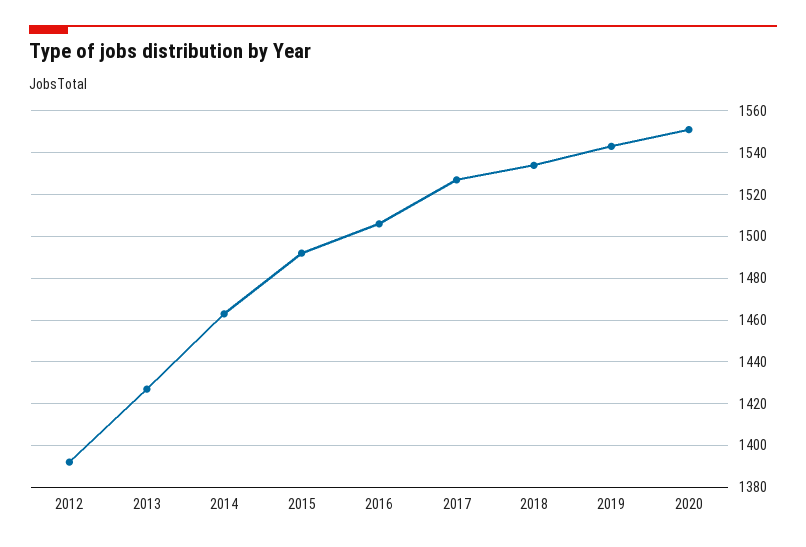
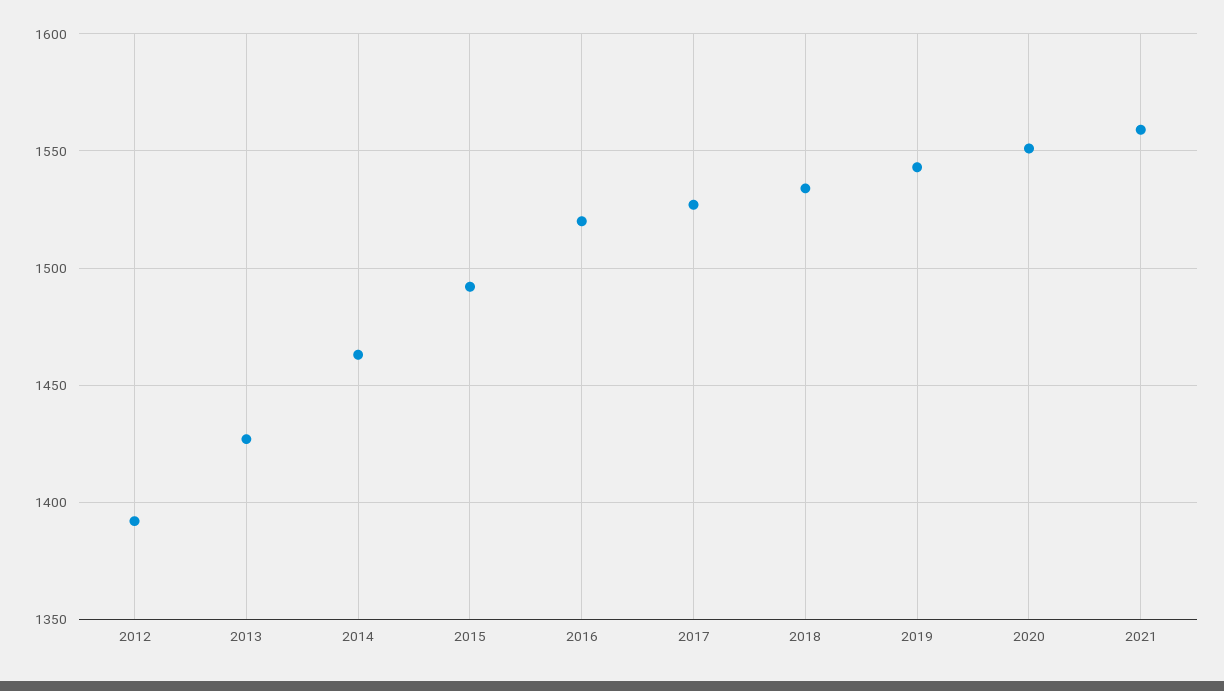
2016: 1505 -> 1520
2021: none -> 1560

